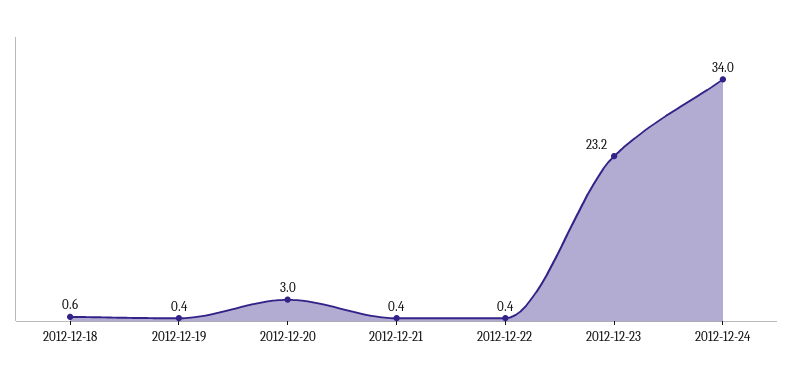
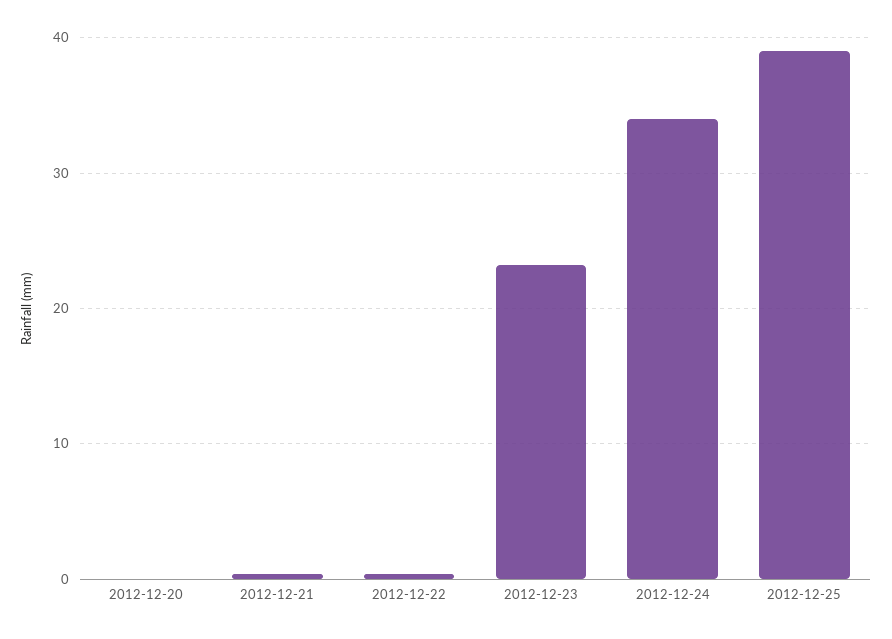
2012-12-18: 0.6 -> none
2012-12-19: 0.4 -> none
2012-12-20: 3 -> 0
2012-12-25: none -> 39

